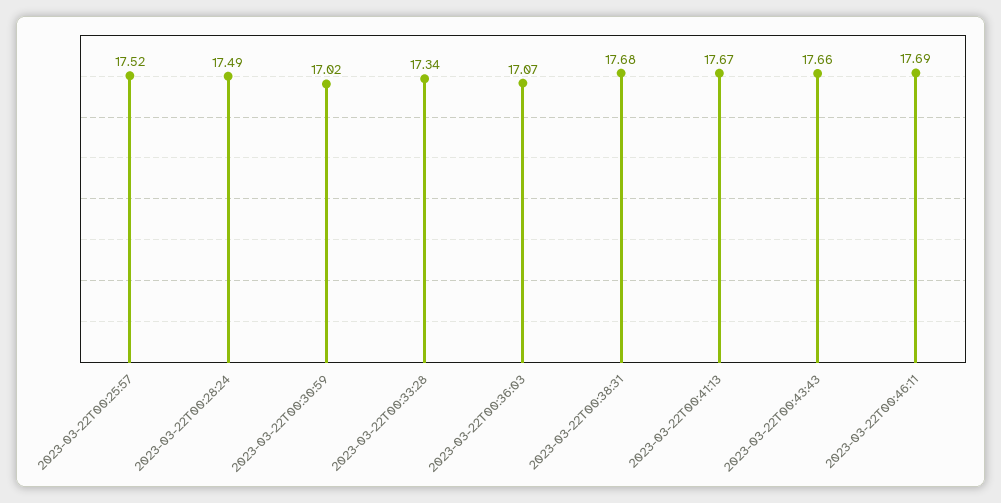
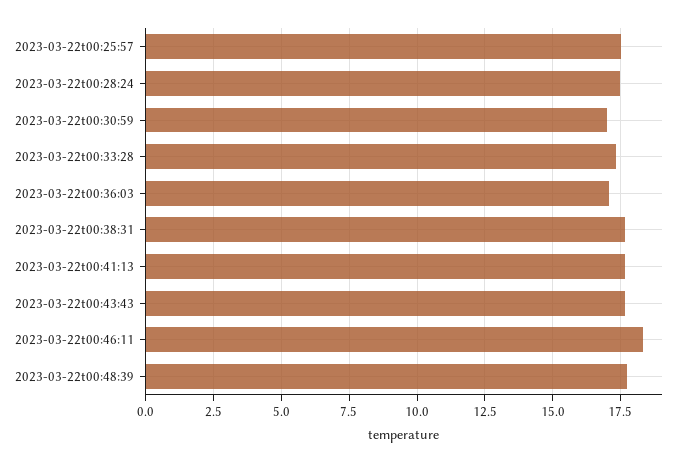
2023-03-22T00:46:11: 17.69 -> 18.25
2023-03-22t00:48:39: none -> 17.75

